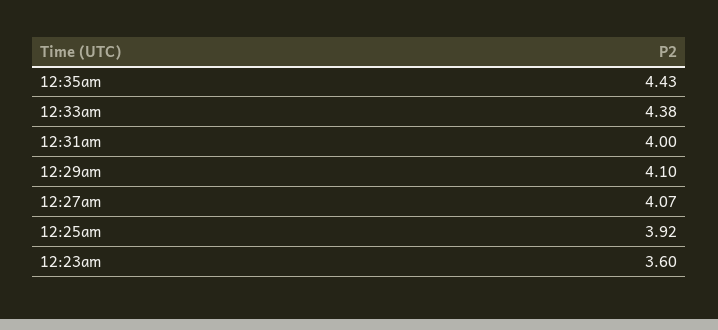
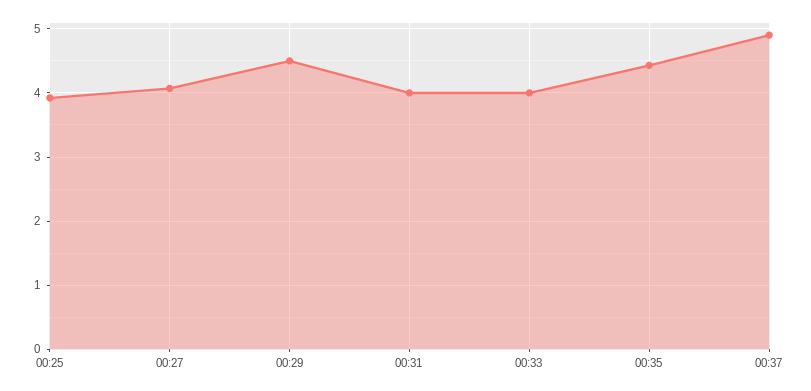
12:33am: 4.38 -> 4
12:29am: 4.1 -> 4.5
12:23am: 3.6 -> none
00:37: none -> 4.9

